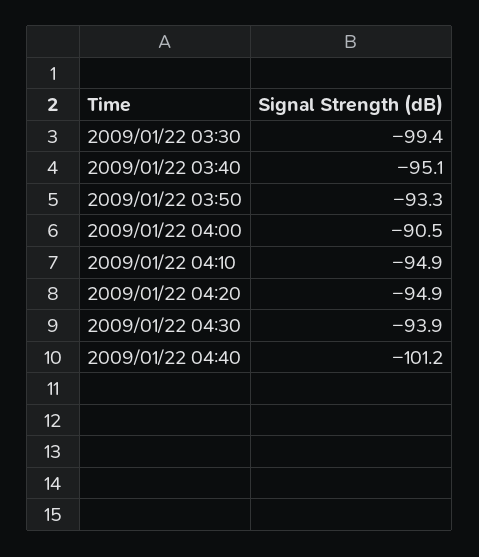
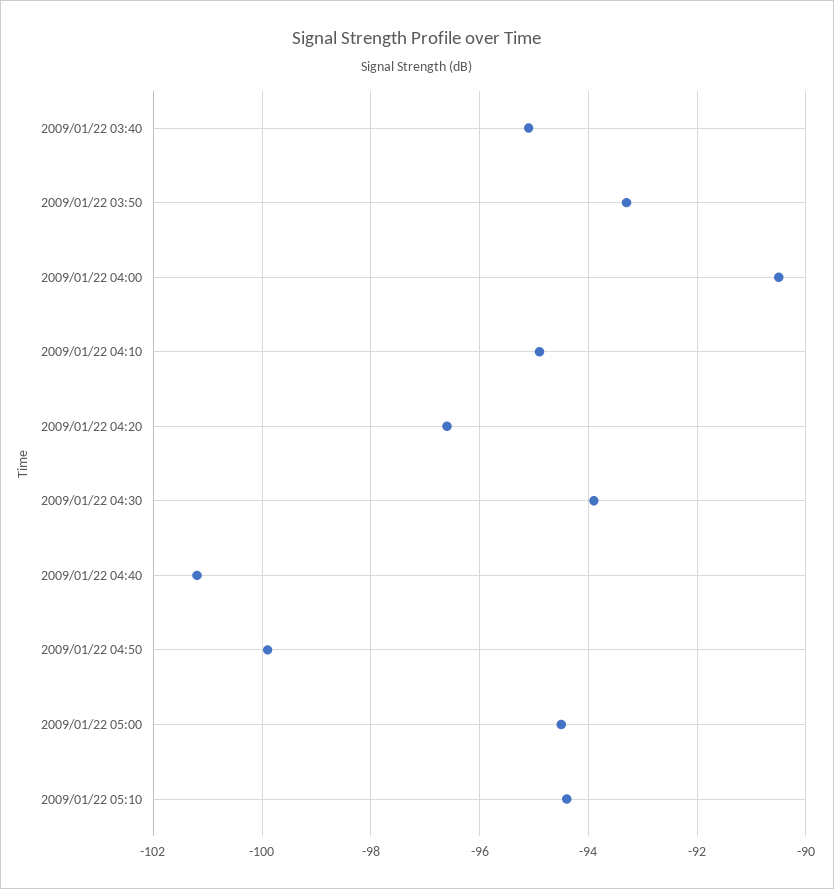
2009/01/22 03:30: -99.4 -> none
2009/01/22 04:20: -94.9 -> -96.5
2009/01/22 04:50: none -> -100
2009/01/22 05:00: none -> -94.5
2009/01/22 05:10: none -> -94.5

